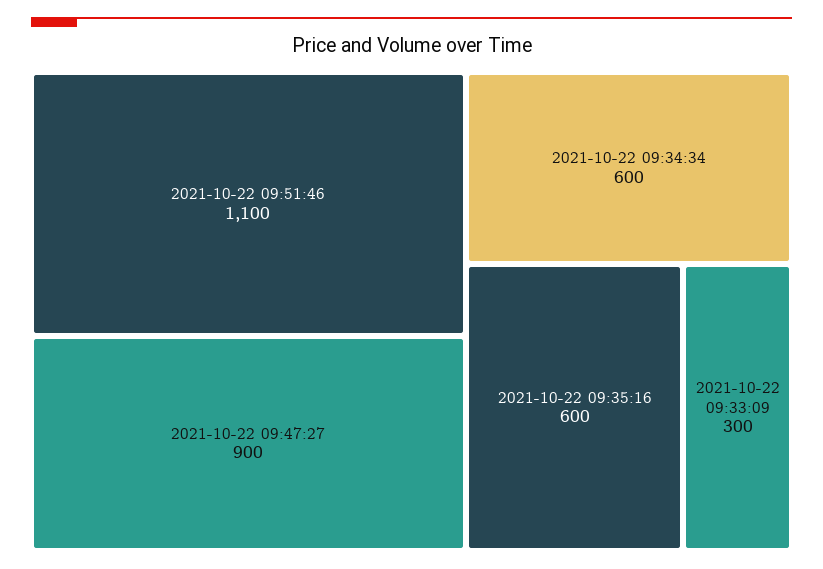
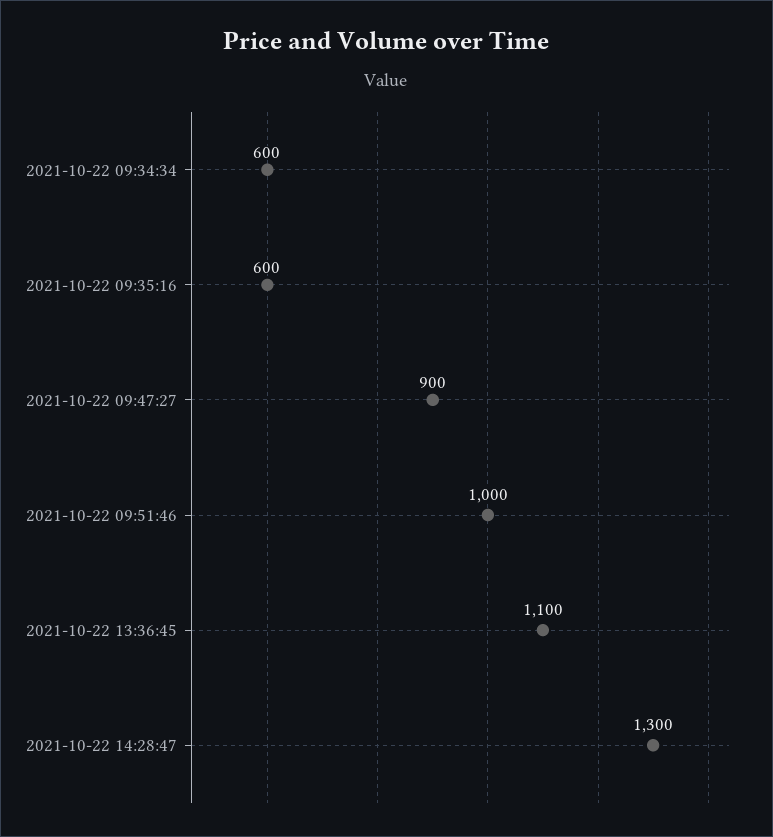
2021-10-22 09:51:46: 1100 -> 1000
2021-10-22 09:33:09: 300 -> none
2021-10-22 13:36:45: none -> 1100
2021-10-22 14:28:47: none -> 1300

